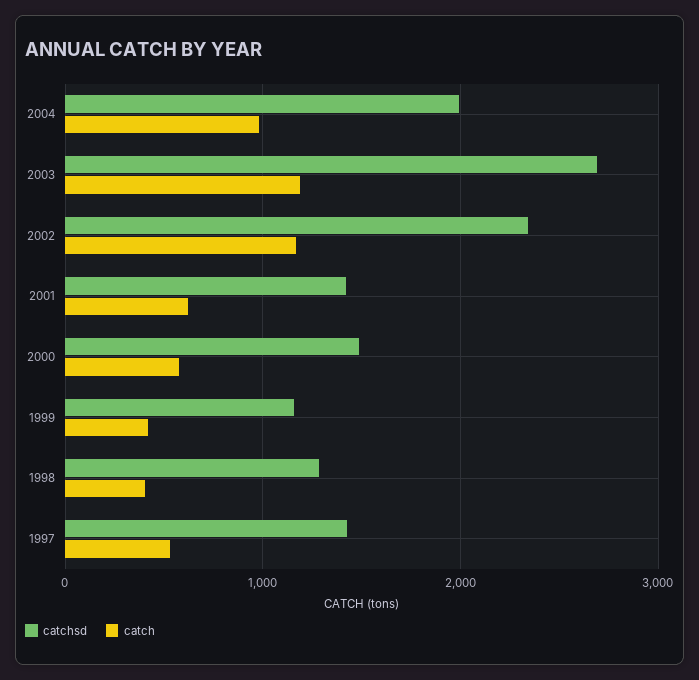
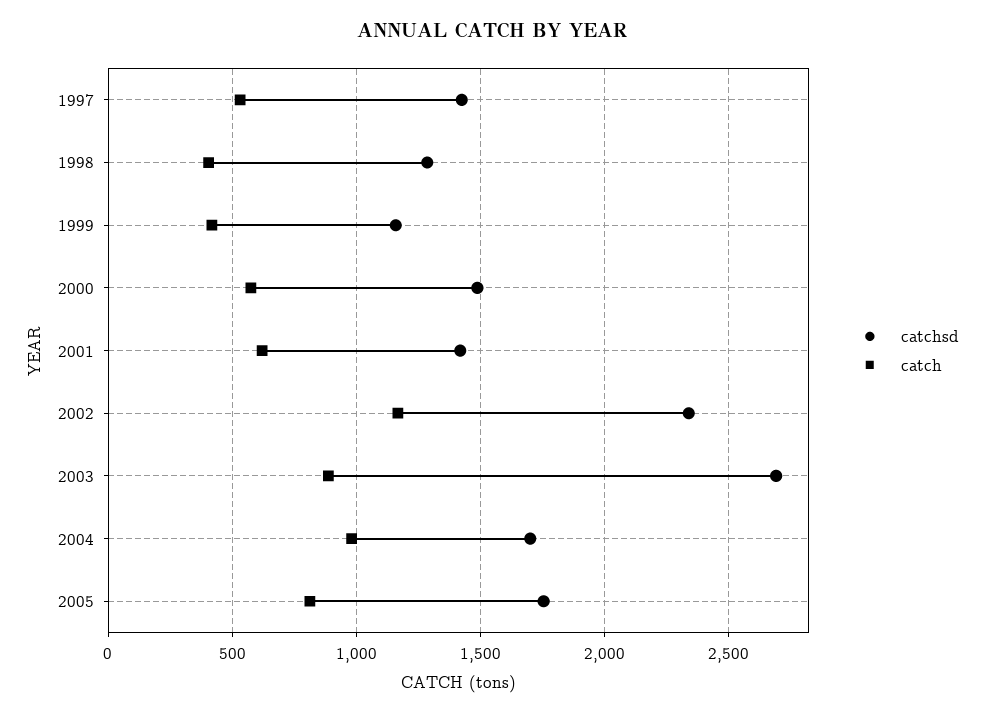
catchsd, 2004: 2000 -> 1700
catch, 2003: 1200 -> 900
catchsd, 2005: none -> 1750
catch, 2005: none -> 800

